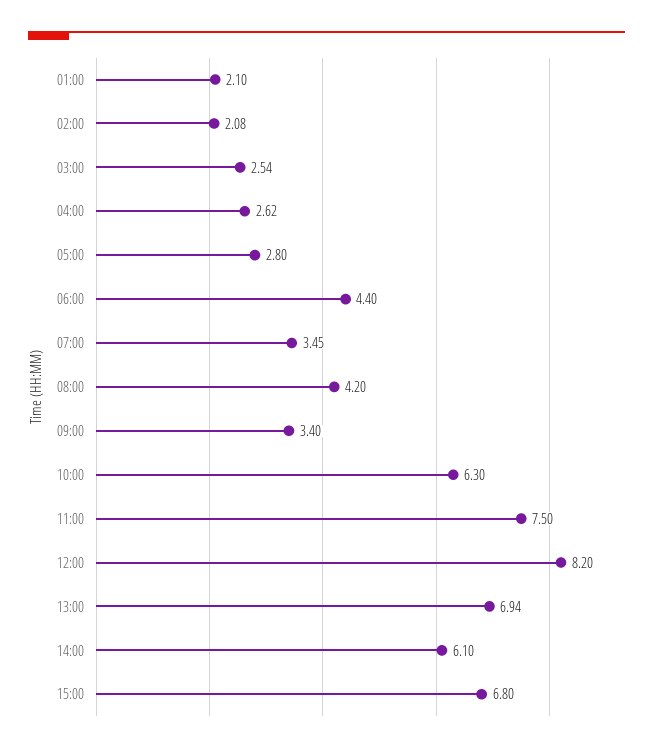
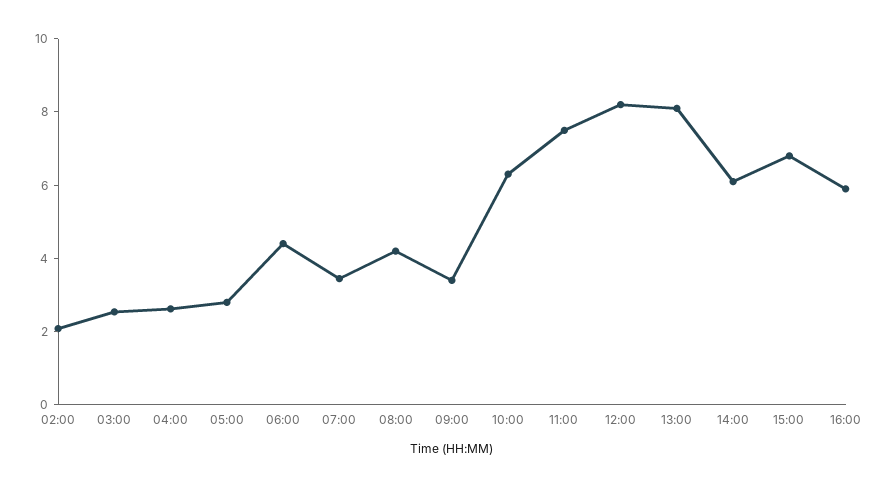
01:00: 2.1 -> none
13:00: 6.94 -> 8
16:00: none -> 6

